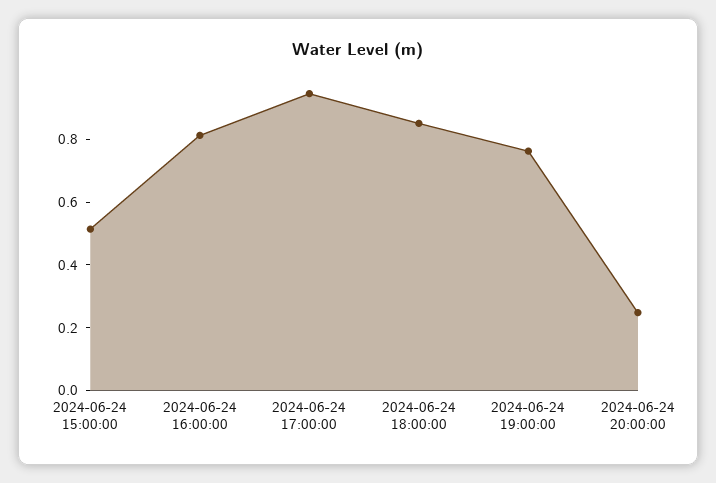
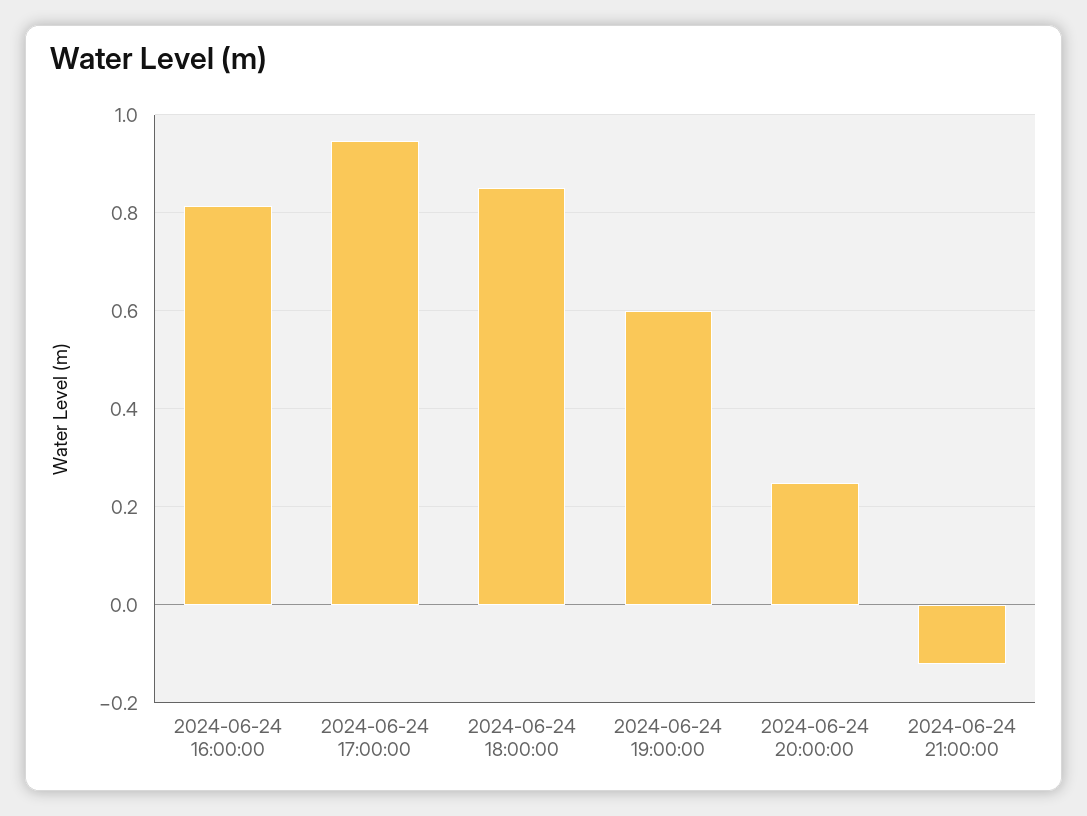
2024-06-24 15:00:00: 0.5 -> none
2024-06-24 19:00:00: 0.75 -> 0.6
2024-06-24 21:00:00: none -> -0.12

